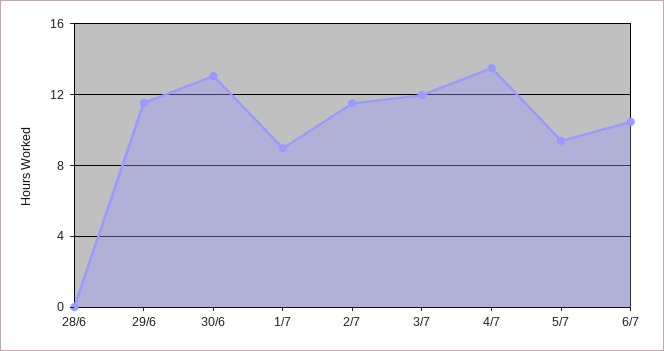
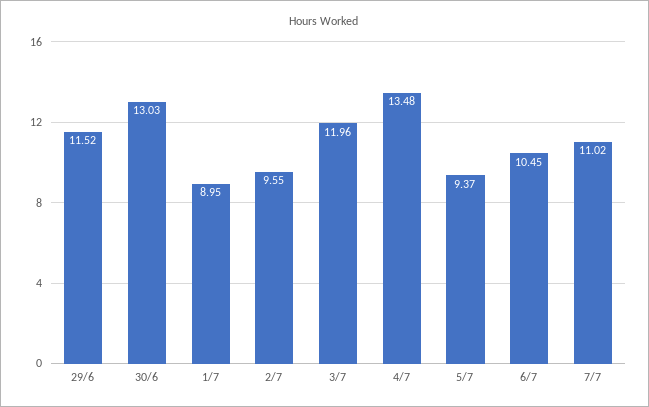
28/6: 0 -> none
2/7: 11.5 -> 9.55
7/7: none -> 11.02

